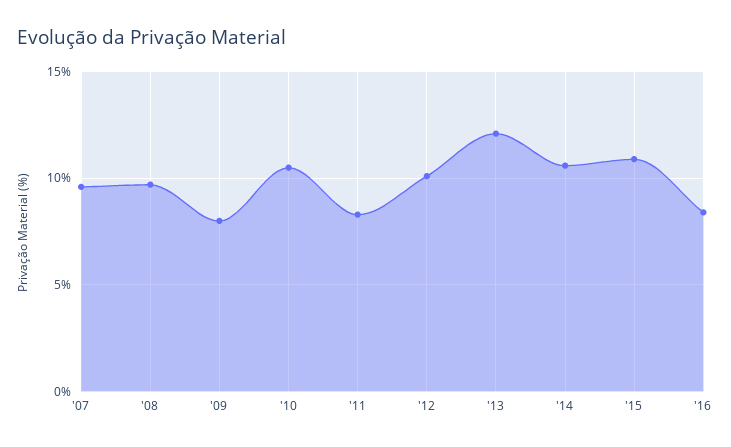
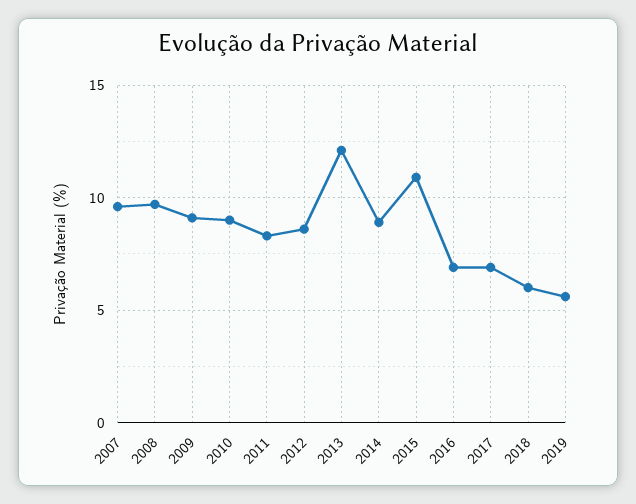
'09: 8 -> 9
'10: 10.5 -> 9
'12: 10 -> 8.5
'14: 10.5 -> 9
'16: 8.5 -> 7
2017: none -> 7
2018: none -> 6
2019: none -> 5.5

